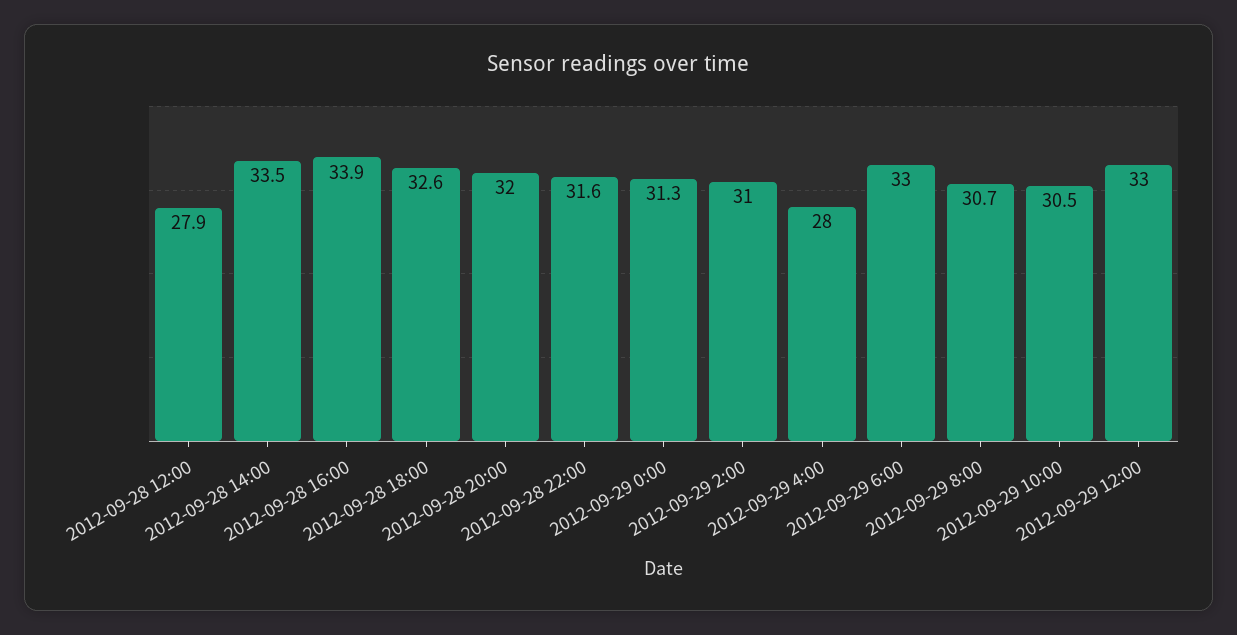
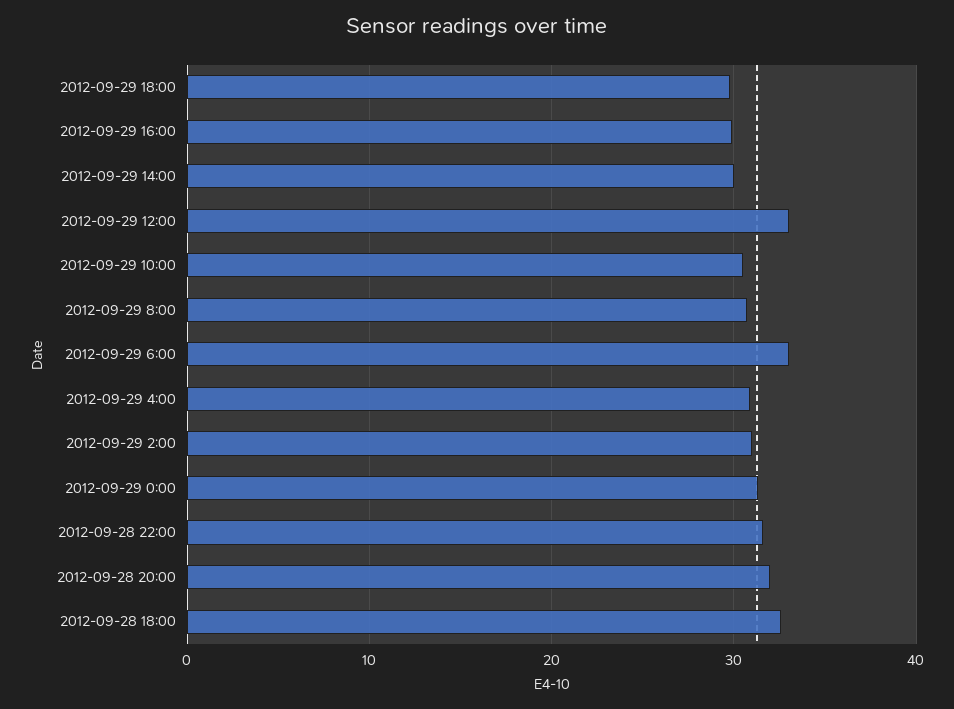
2012-09-28 12:00: 27.9 -> none
2012-09-28 14:00: 33.5 -> none
2012-09-28 16:00: 33.9 -> none
2012-09-29 4:00: 28 -> 31
2012-09-29 18:00: none -> 30
2012-09-29 16:00: none -> 30
2012-09-29 14:00: none -> 30

